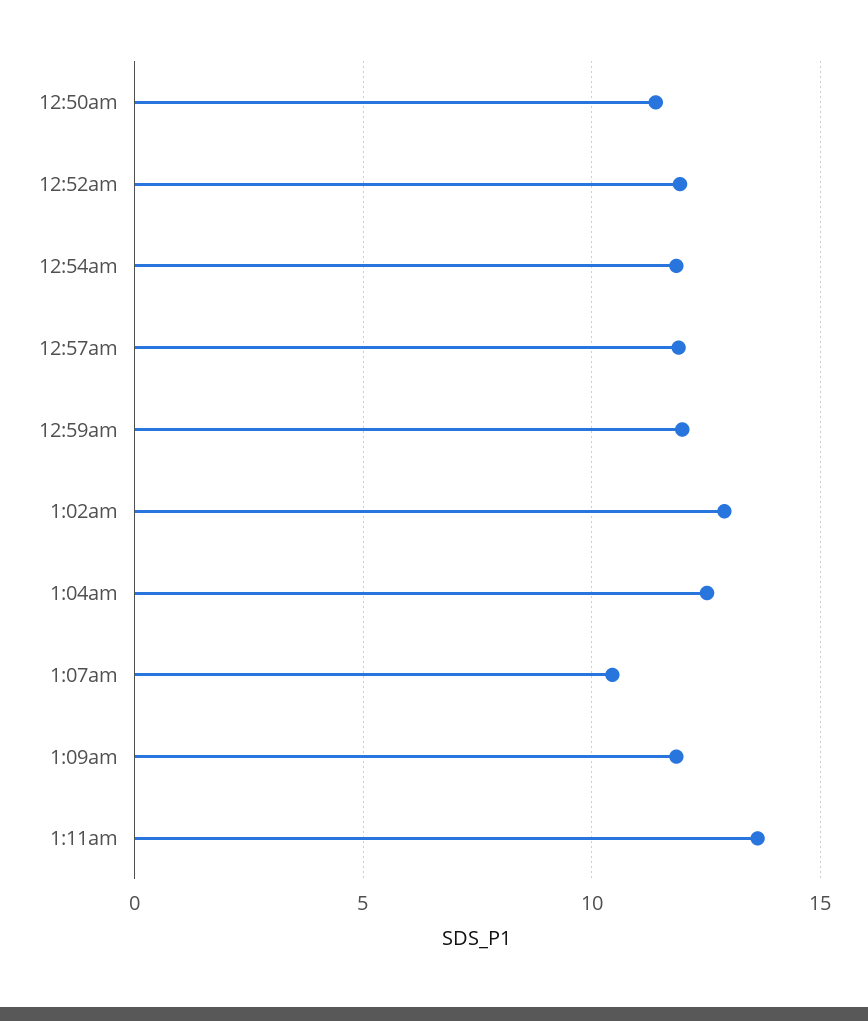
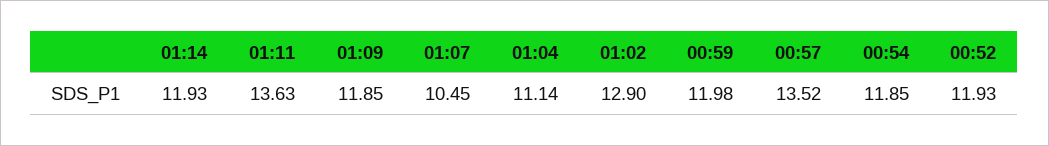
12:50am: 11.5 -> none
12:57am: 12 -> 13.52
1:04am: 12.5 -> 11.14
01:14: none -> 11.93

